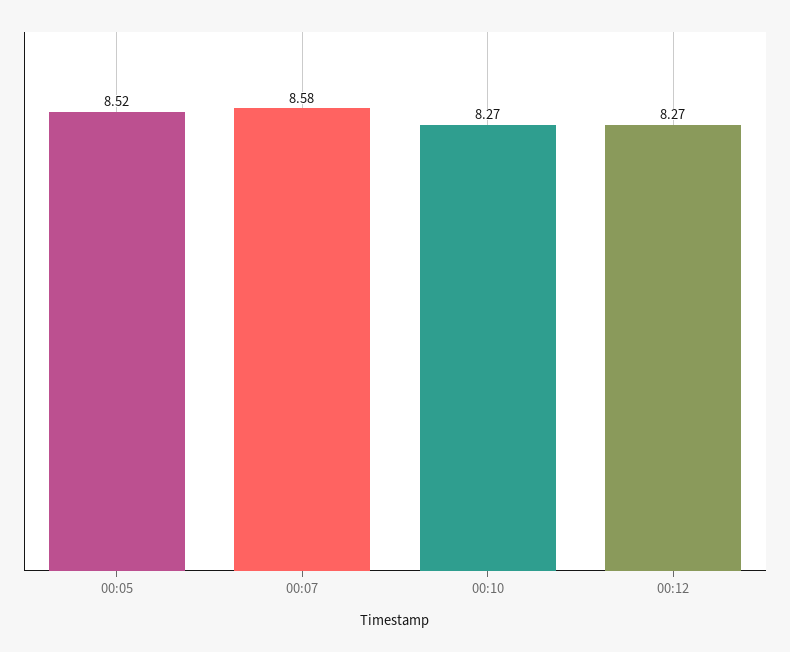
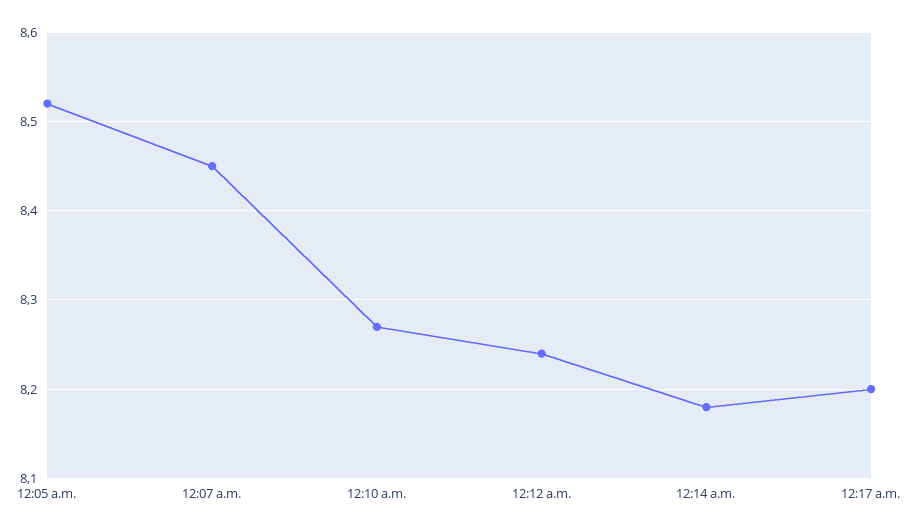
00:07: 8.58 -> 8.45
00:12: 8.27 -> 8.24
12:14 a.m.: none -> 8.18
12:17 a.m.: none -> 8.2

